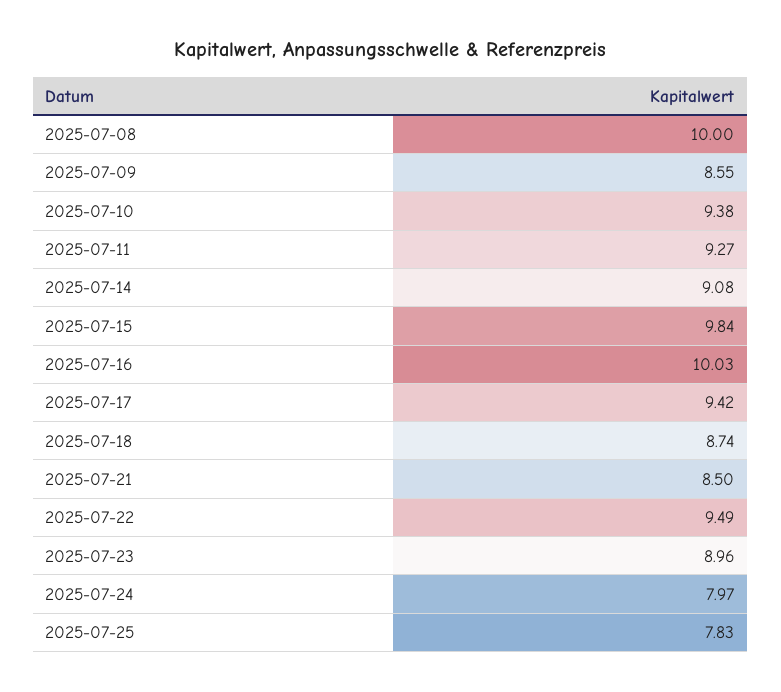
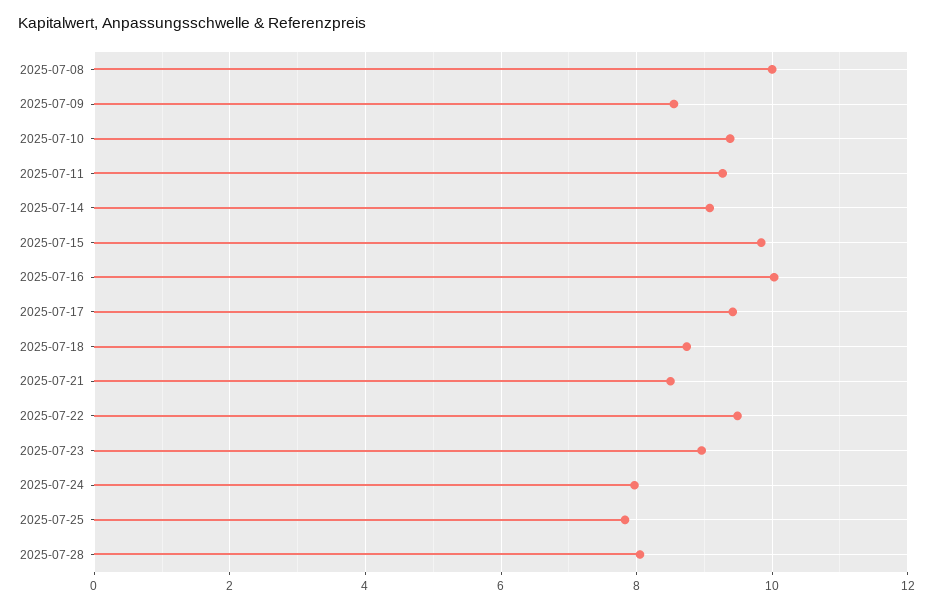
2025-07-28: none -> 8

